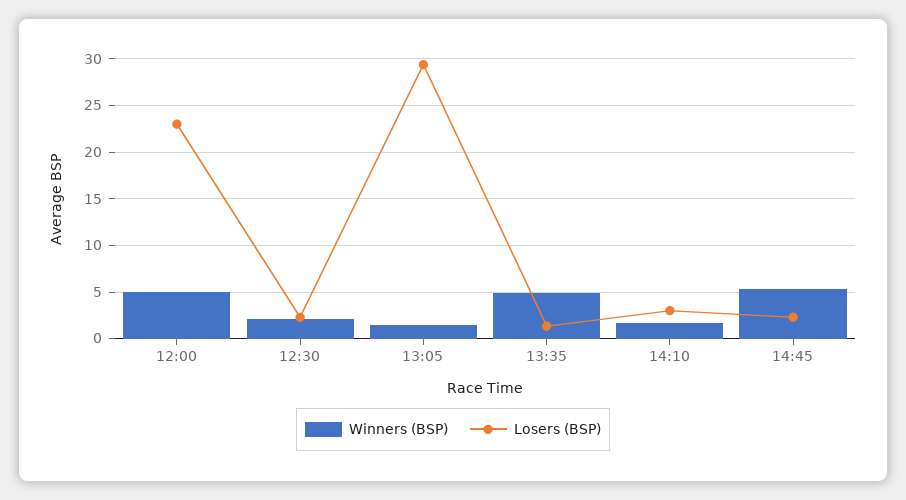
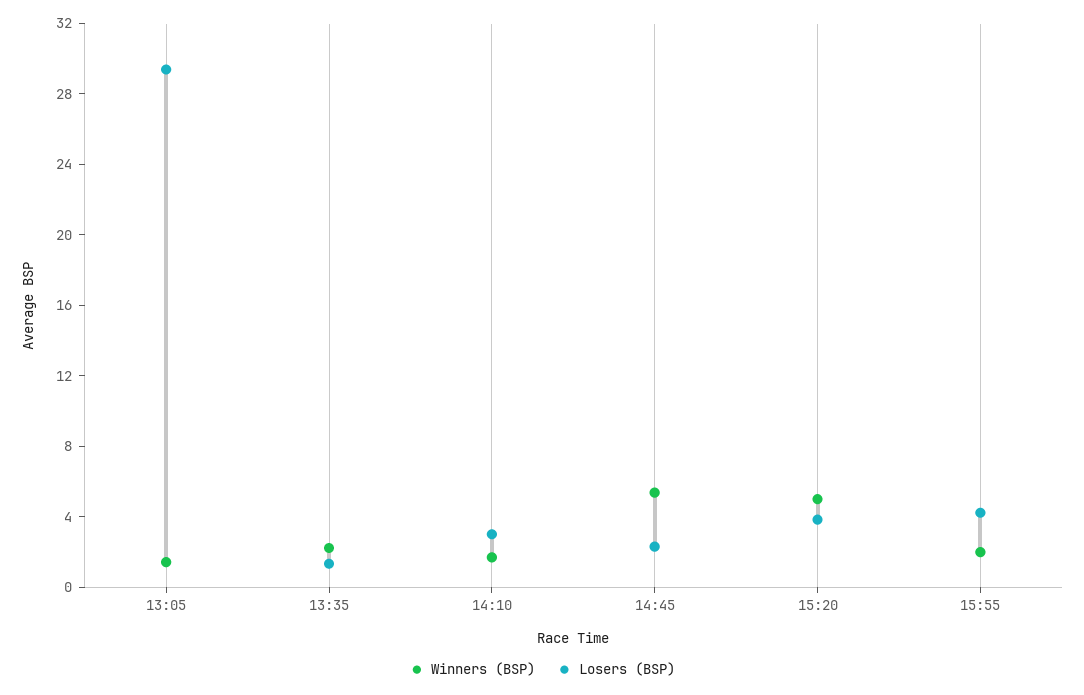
Winners (BSP), 12:00: 5 -> none
Losers (BSP), 12:00: 23 -> none
Winners (BSP), 12:30: 2 -> none
Losers (BSP), 12:30: 2 -> none
Winners (BSP), 13:35: 5 -> 2
Winners (BSP), 15:20: none -> 5
Losers (BSP), 15:20: none -> 4
Winners (BSP), 15:55: none -> 2
Losers (BSP), 15:55: none -> 4

